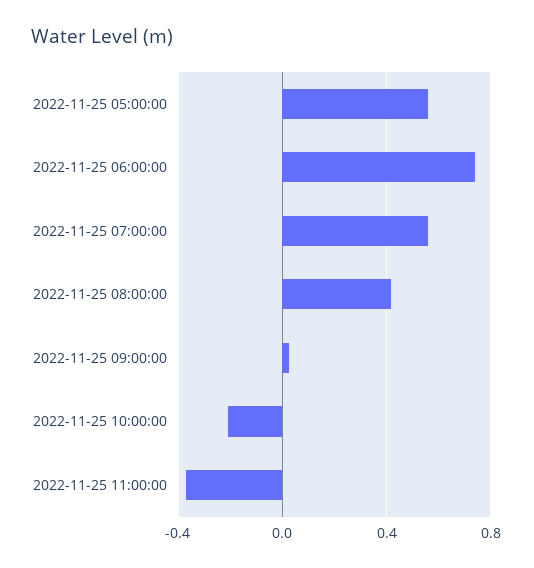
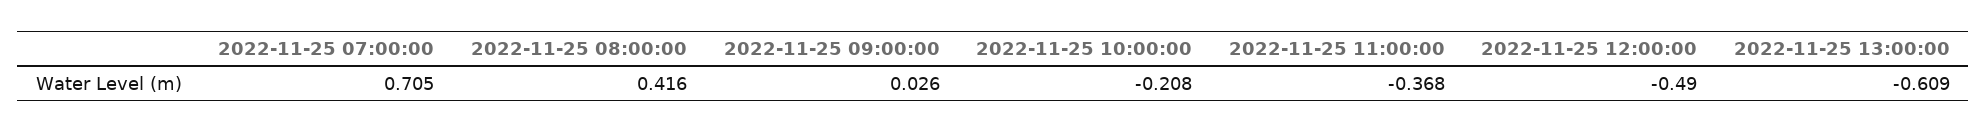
2022-11-25 05:00:00: 0.55 -> none
2022-11-25 06:00:00: 0.75 -> none
2022-11-25 07:00:00: 0.55 -> 0.705
2022-11-25 12:00:00: none -> -0.49
2022-11-25 13:00:00: none -> -0.609

